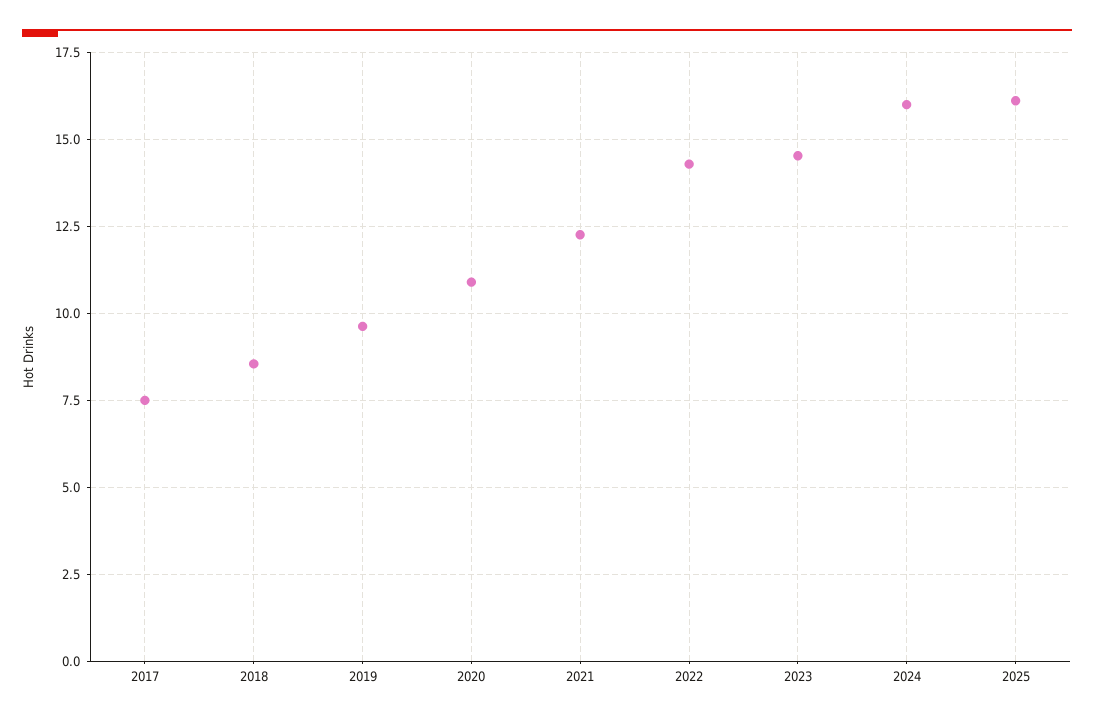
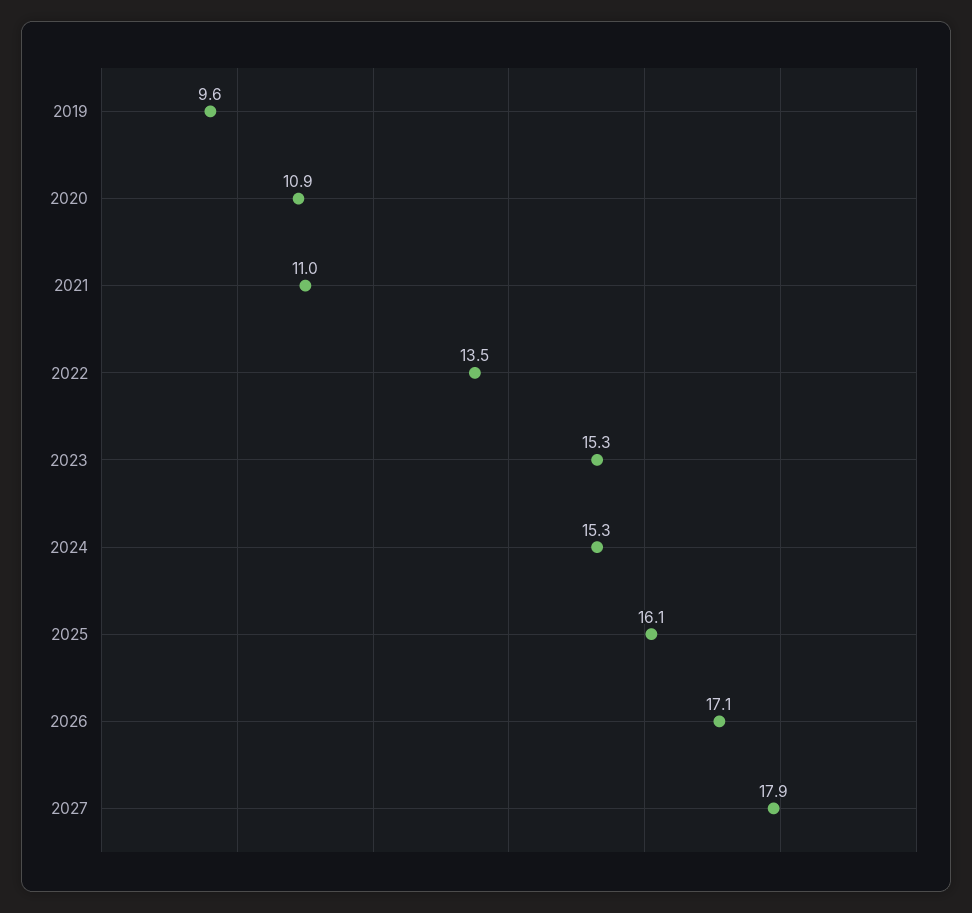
2017: 7.5 -> none
2018: 8.5 -> none
2021: 12.25 -> 11
2022: 14.25 -> 13.5
2023: 14.5 -> 15.3
2024: 16 -> 15.3
2026: none -> 17.1
2027: none -> 17.9

